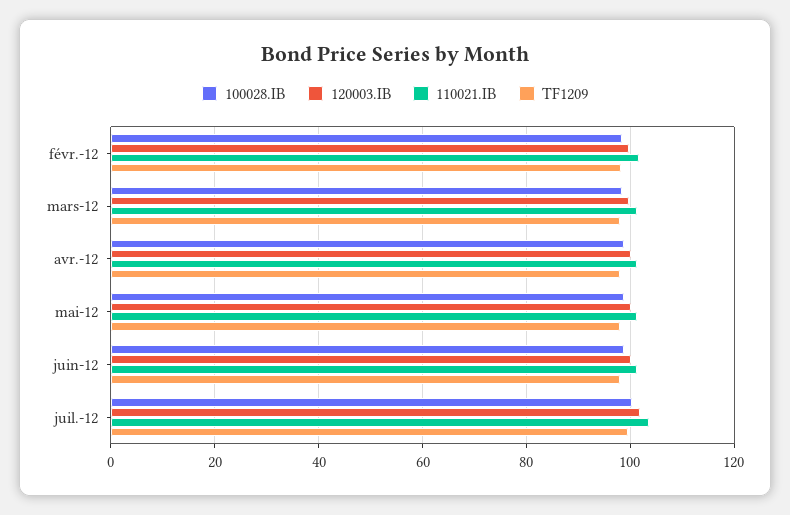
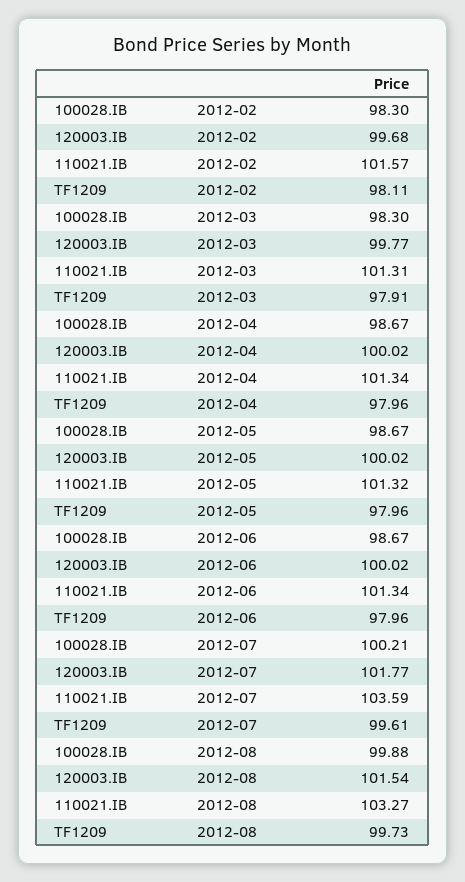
100028.IB, 2012-08: none -> 99.88
120003.IB, 2012-08: none -> 101.54
110021.IB, 2012-08: none -> 103.27
TF1209, 2012-08: none -> 99.73

